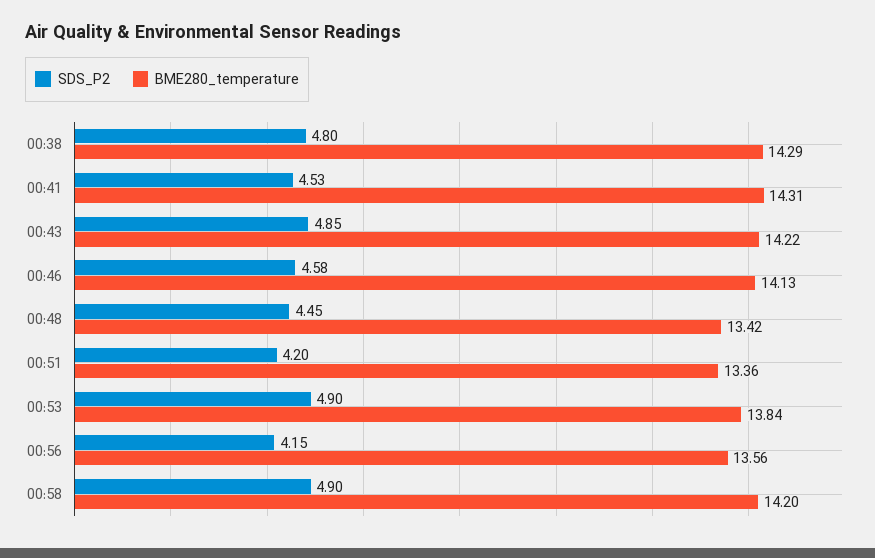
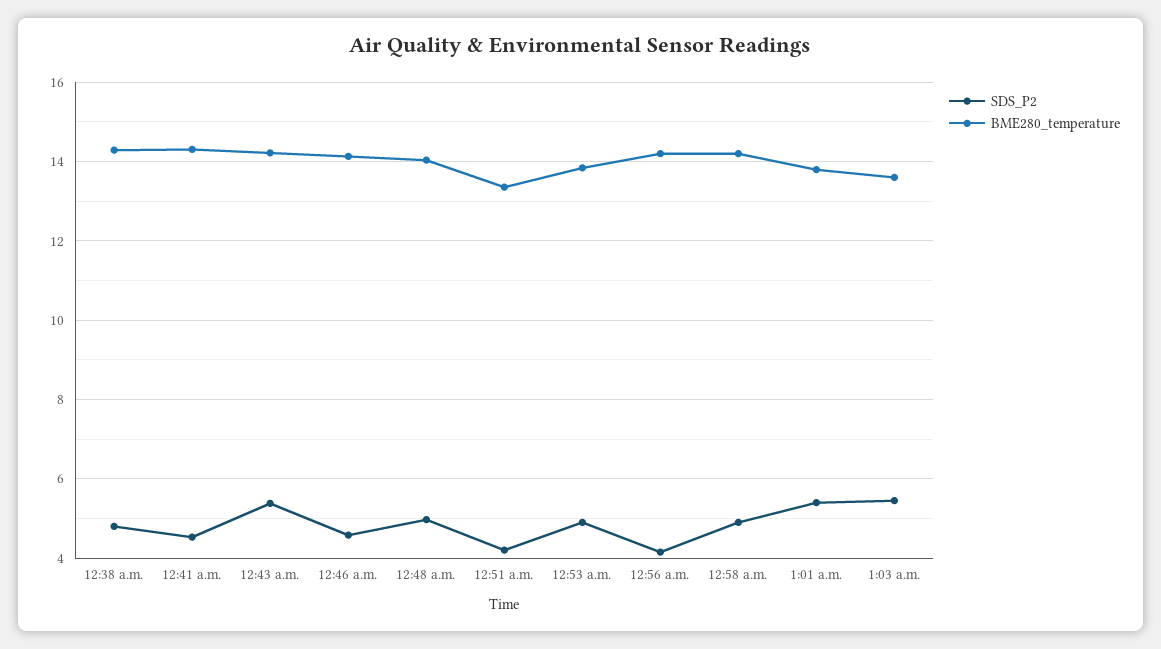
SDS_P2, 00:43: 4.85 -> 5.4
SDS_P2, 00:48: 4.45 -> 5
BME280_temperature, 00:48: 13.42 -> 14
BME280_temperature, 00:56: 13.56 -> 14.2
SDS_P2, 1:01 a.m.: none -> 5.4
BME280_temperature, 1:01 a.m.: none -> 13.8
SDS_P2, 1:03 a.m.: none -> 5.4
BME280_temperature, 1:03 a.m.: none -> 13.6

